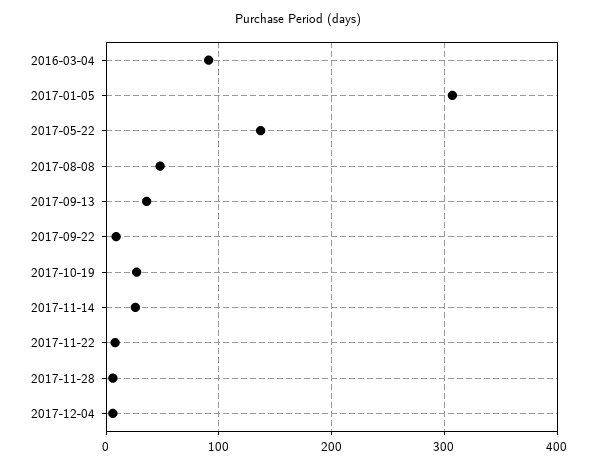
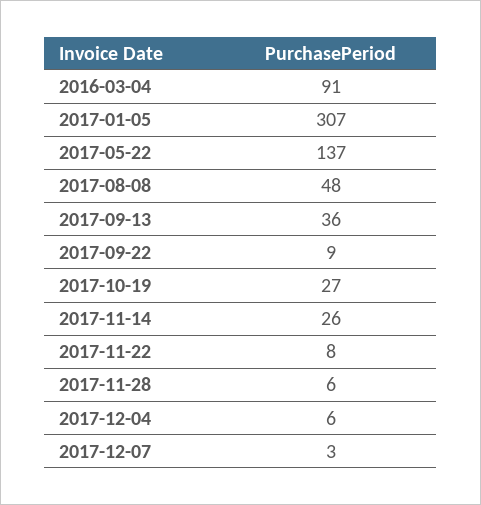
2017-12-07: none -> 3

